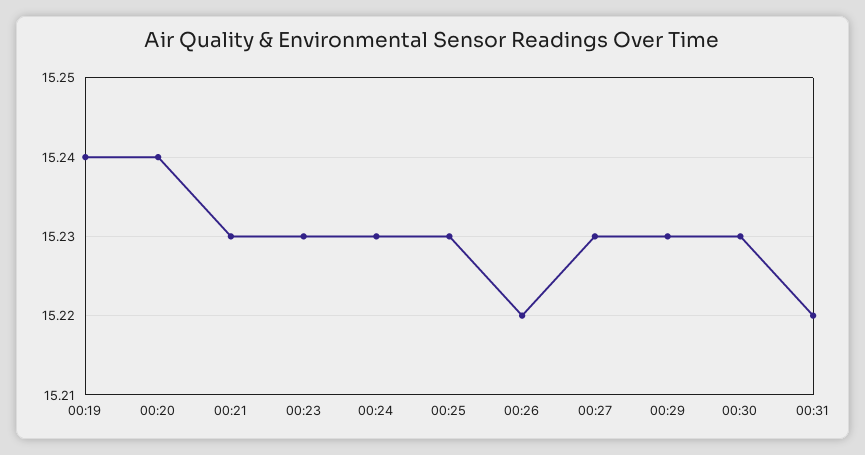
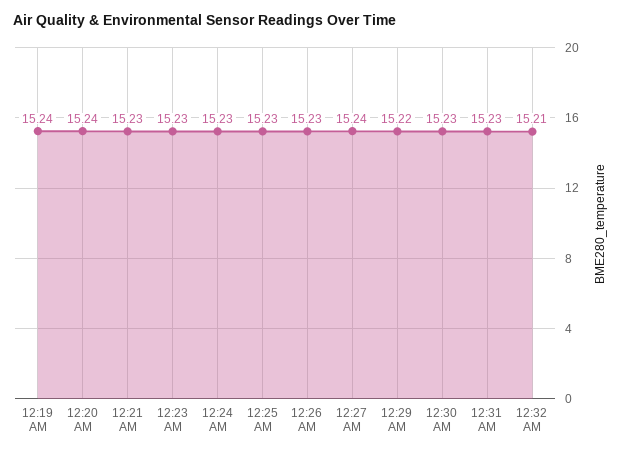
00:26: 15.22 -> 15.23
00:27: 15.23 -> 15.24
00:29: 15.23 -> 15.22
00:31: 15.22 -> 15.23
12:32 AM: none -> 15.21

